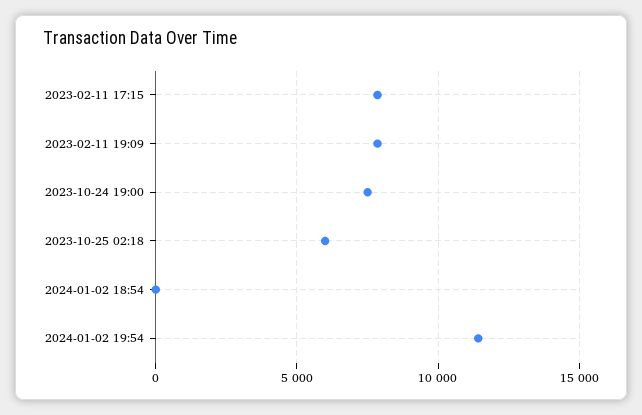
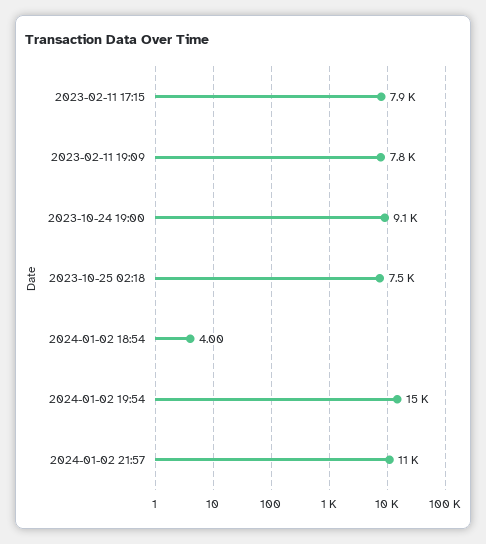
2023-10-24 19:00: 7500 -> 9100
2023-10-25 02:18: 6000 -> 7500
2024-01-02 19:54: 11500 -> 15000
2024-01-02 21:57: none -> 11000

